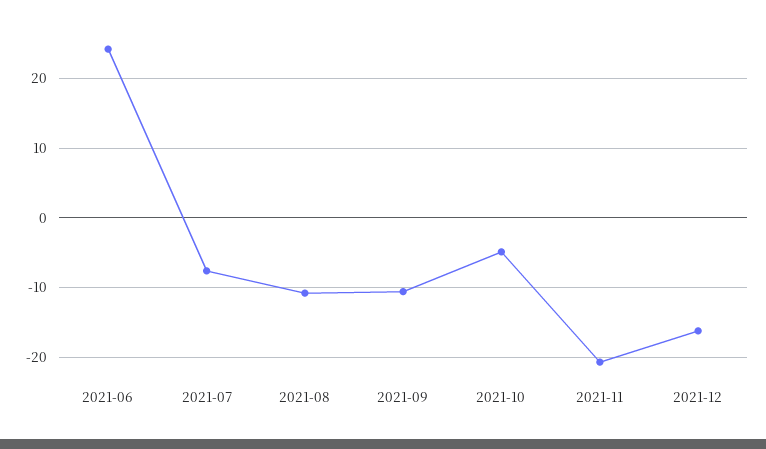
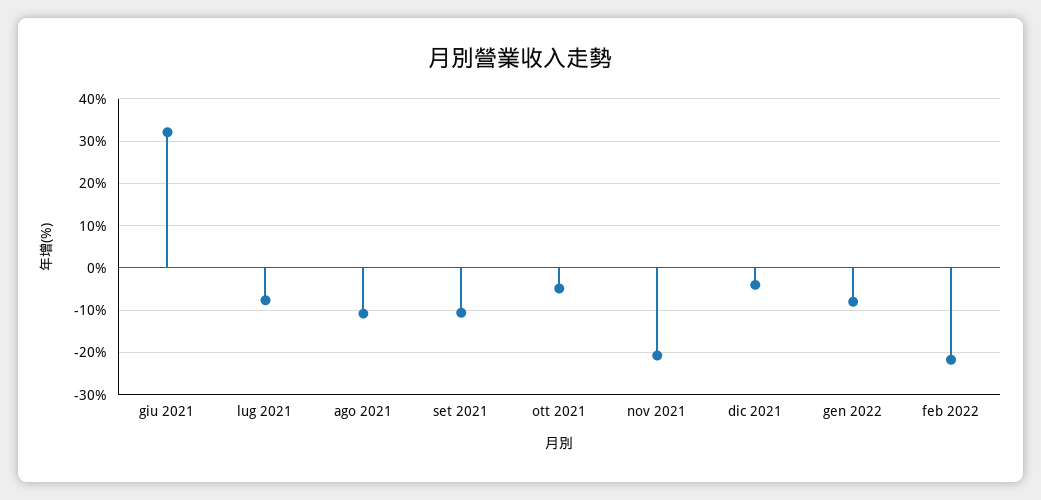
2021-06: 24 -> 32
2021-12: -16 -> -4
gen 2022: none -> -8
feb 2022: none -> -22

